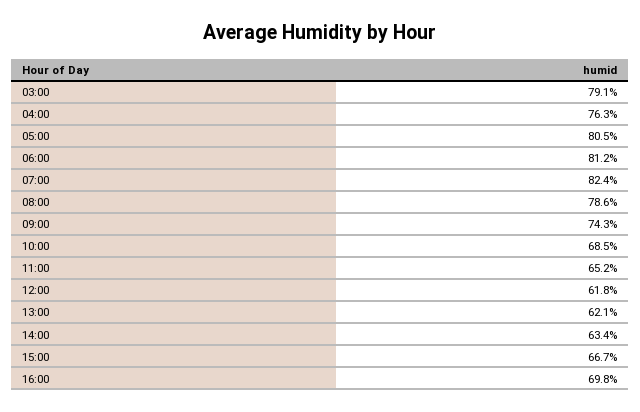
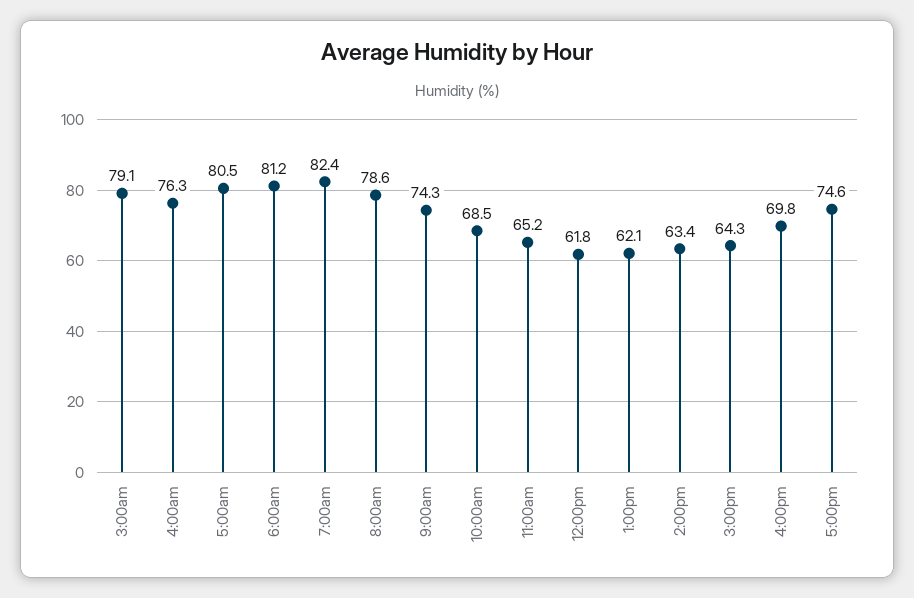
15:00: 66.7 -> 64.3
5:00pm: none -> 74.6

